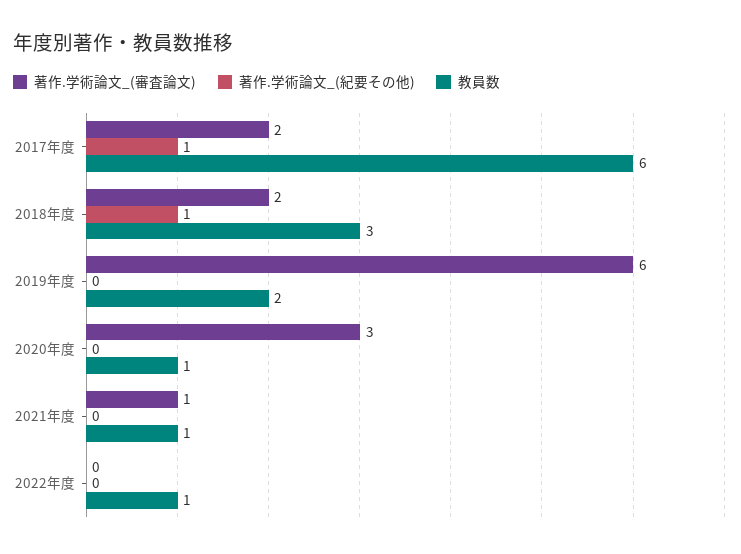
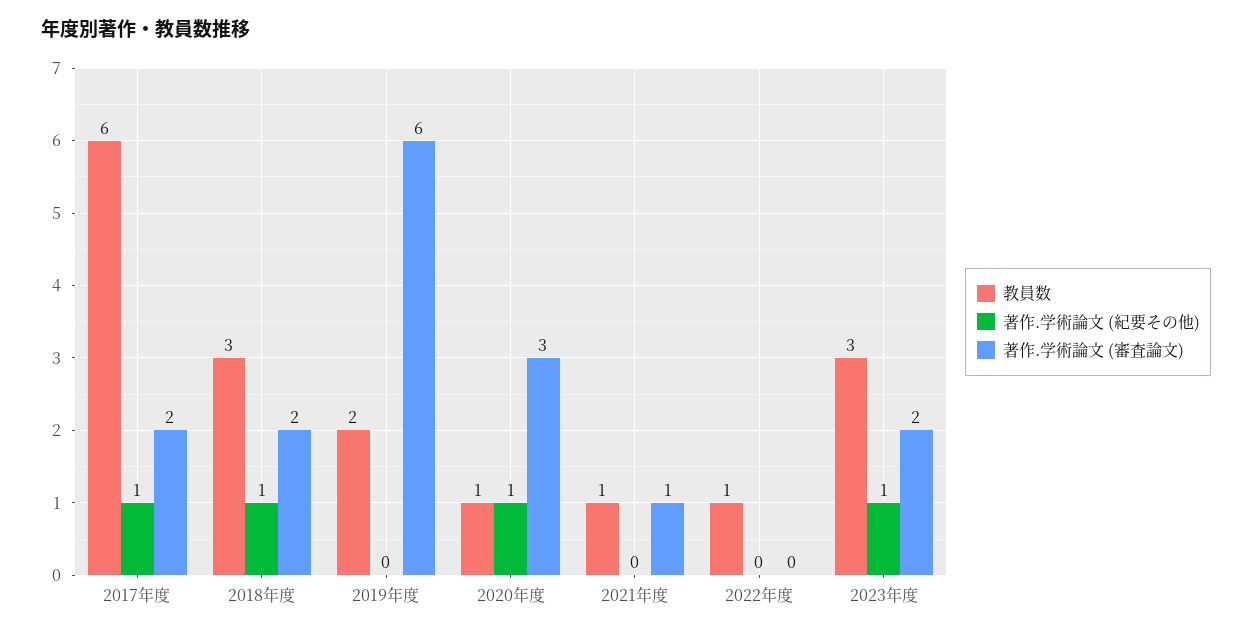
著作.学術論文_(紀要その他), 2020年度: 0 -> 1
教員数, 2023年度: none -> 3
著作.学術論文_(紀要その他), 2023年度: none -> 1
著作.学術論文_(審査論文), 2023年度: none -> 2

